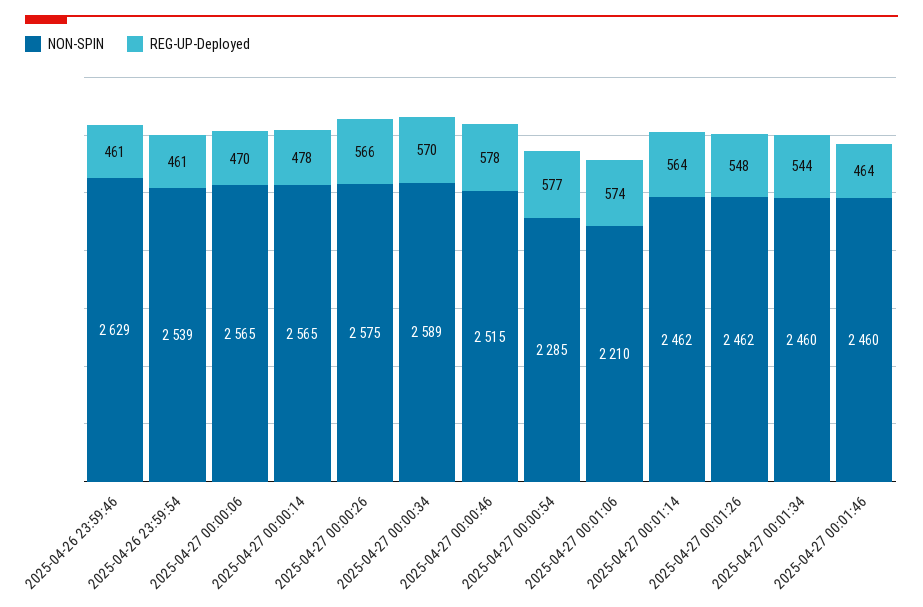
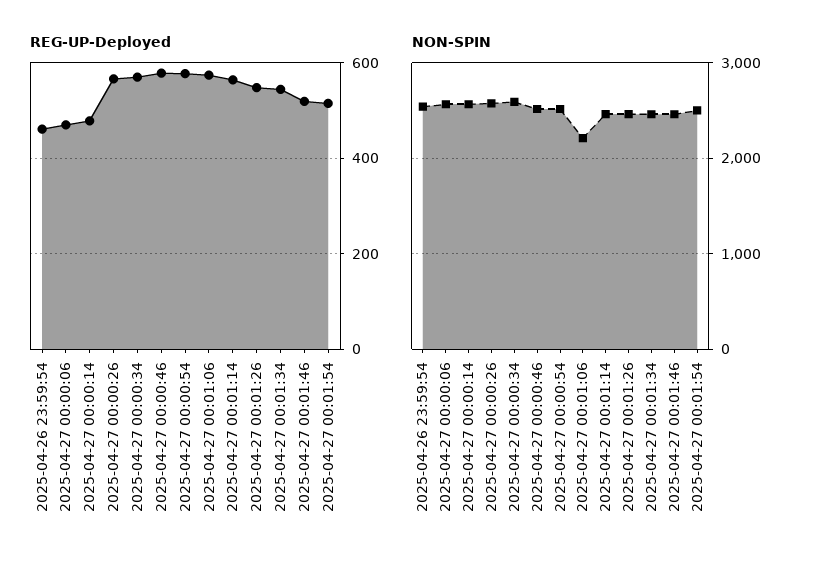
NON-SPIN, 2025-04-26 23:59:46: 2629 -> none
REG-UP-Deployed, 2025-04-26 23:59:46: 461 -> none
NON-SPIN, 2025-04-27 00:00:54: 2285 -> 2500
REG-UP-Deployed, 2025-04-27 00:01:46: 464 -> 520
REG-UP-Deployed, 2025-04-27 00:01:54: none -> 520
NON-SPIN, 2025-04-27 00:01:54: none -> 2500

